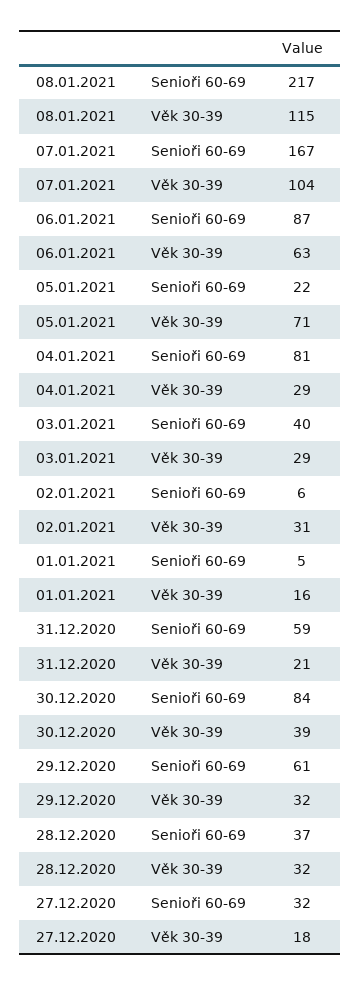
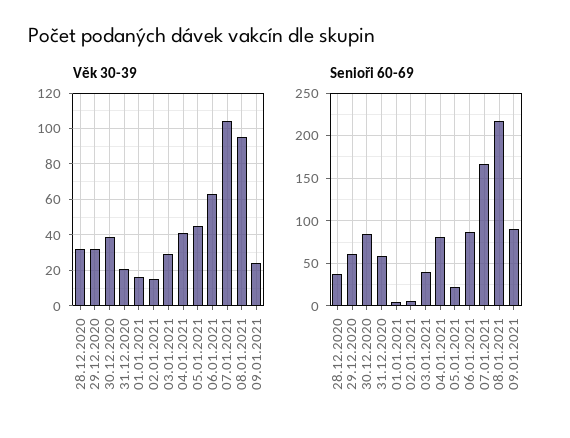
Věk 30-39, 08.01.2021: 115 -> 95
Věk 30-39, 05.01.2021: 71 -> 45
Věk 30-39, 04.01.2021: 29 -> 40
Věk 30-39, 02.01.2021: 31 -> 15
Senioři 60-69, 27.12.2020: 32 -> none
Věk 30-39, 27.12.2020: 18 -> none
Věk 30-39, 09.01.2021: none -> 25
Senioři 60-69, 09.01.2021: none -> 90

